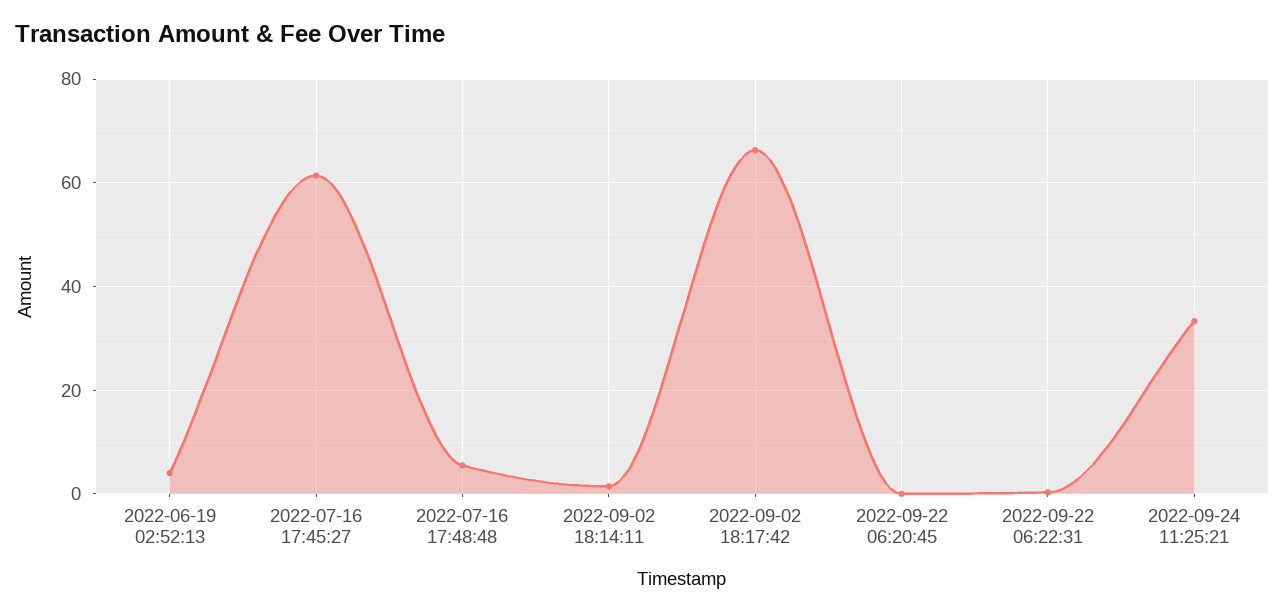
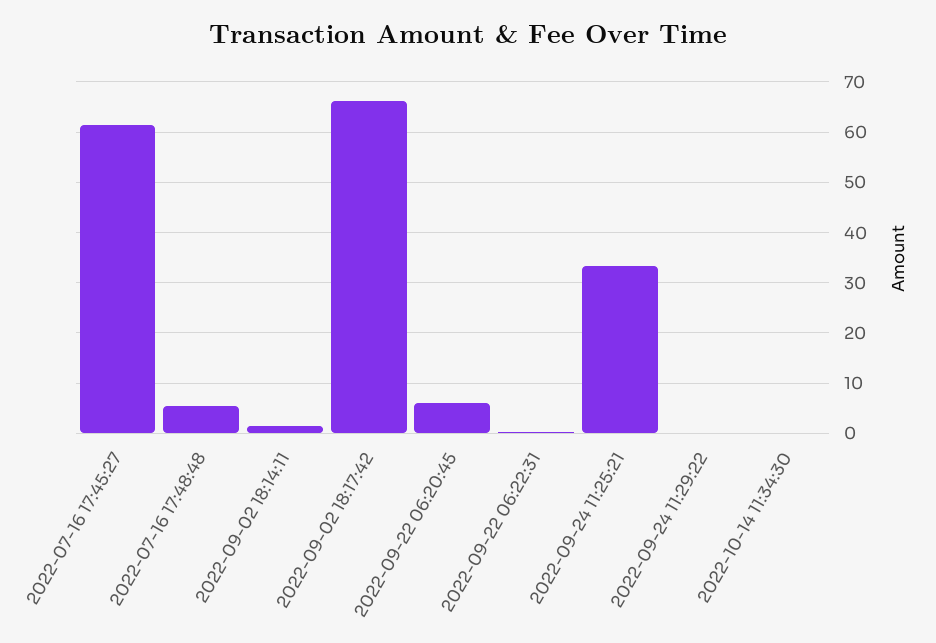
2022-06-19 02:52:13: 4 -> none
2022-09-22 06:20:45: 0 -> 6
2022-09-24 11:29:22: none -> 0
2022-10-14 11:34:30: none -> 0

